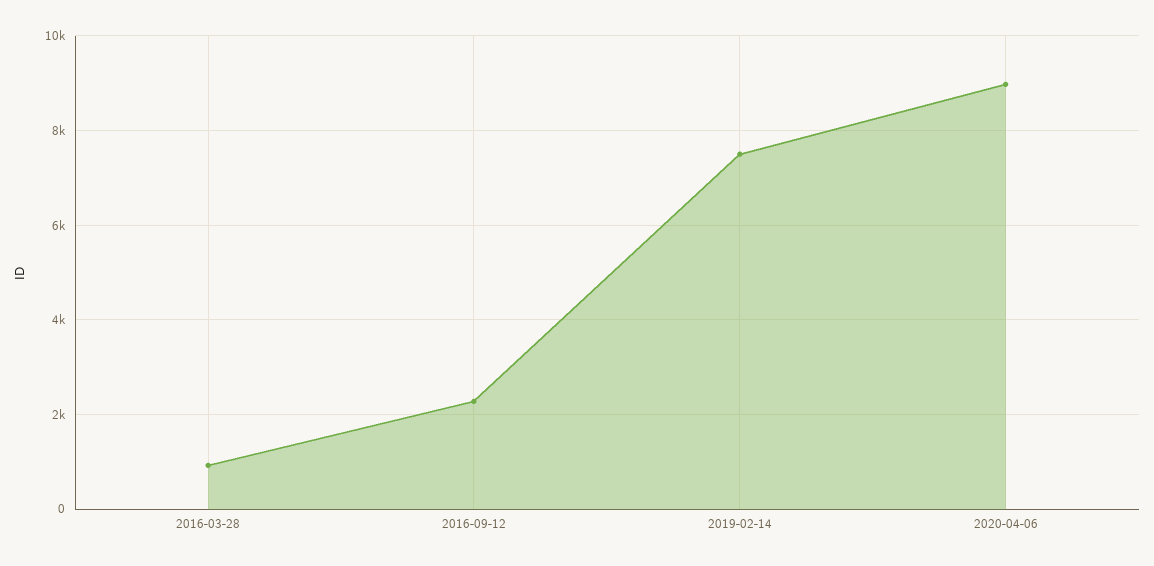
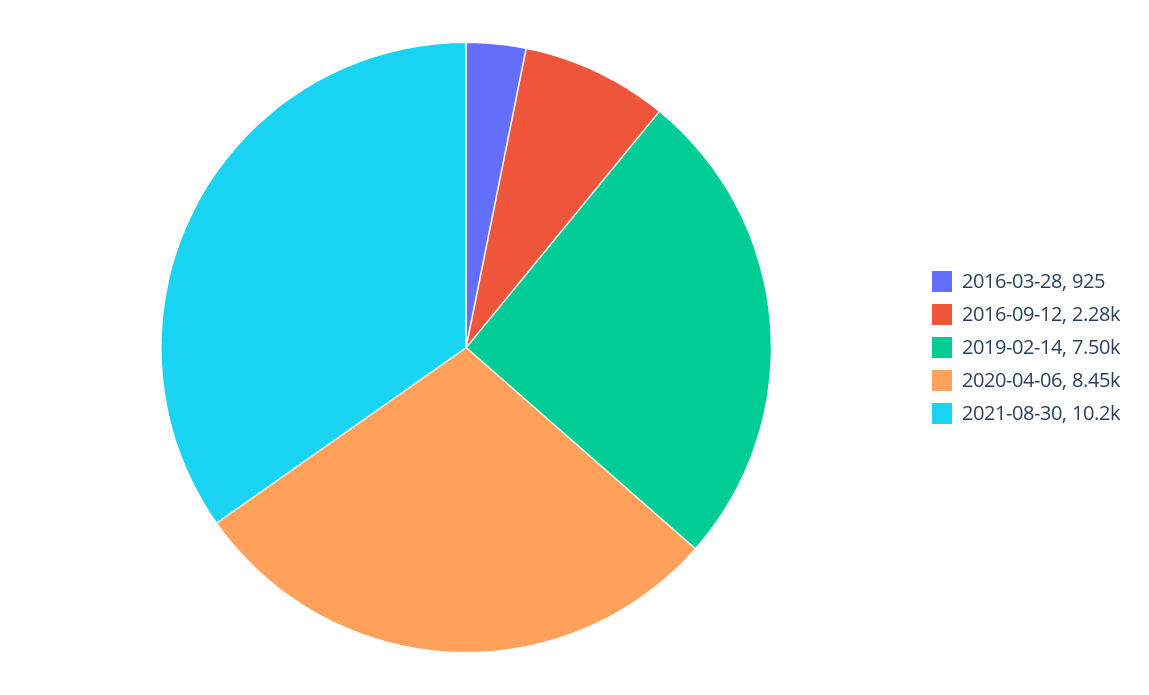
2020-04-06: 9000 -> 8450
2021-08-30: none -> 10200

